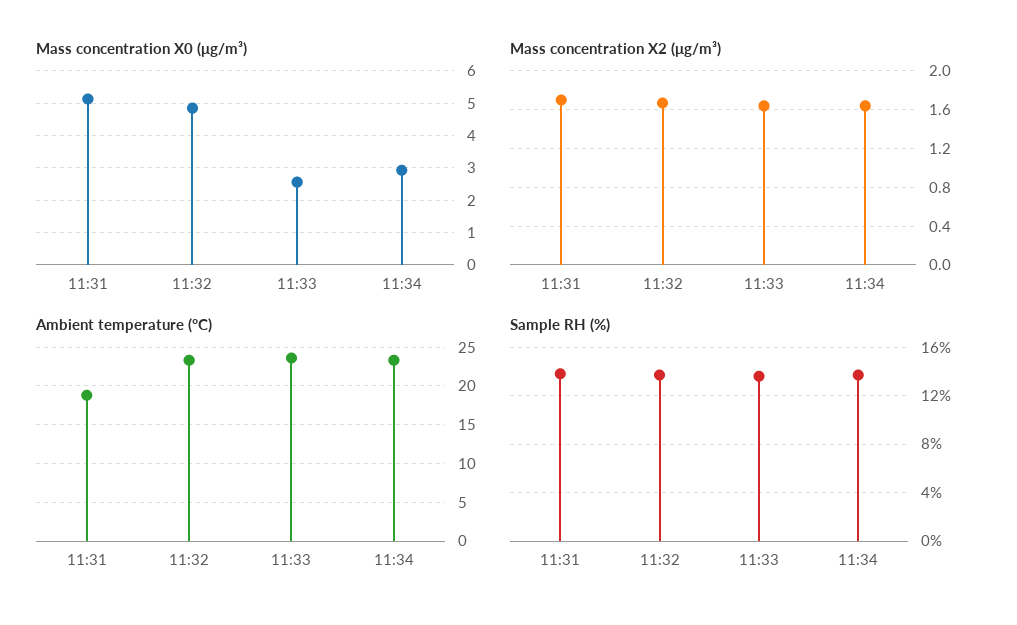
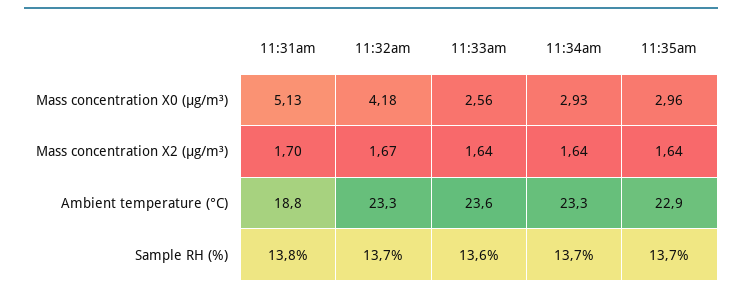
Mass concentration X0 (μg/m³), 11:32: 4.8 -> 4.18
Mass concentration X0 (μg/m³), 11:35am: none -> 2.96
Mass concentration X2 (μg/m³), 11:35am: none -> 1.64
Ambient temperature (°C), 11:35am: none -> 22.9
Sample RH (%), 11:35am: none -> 13.7

